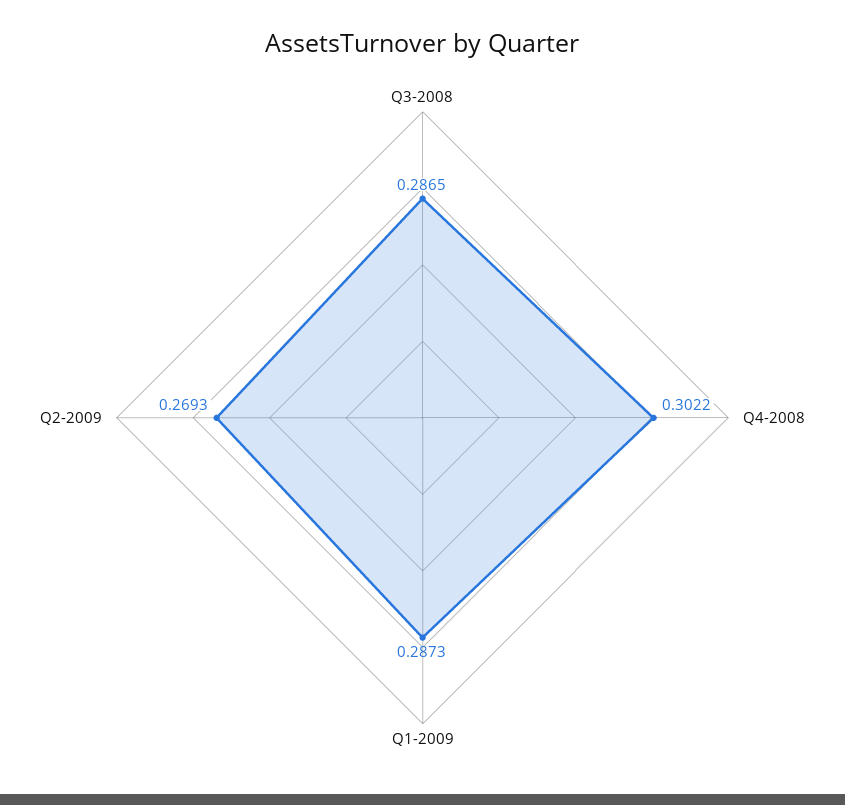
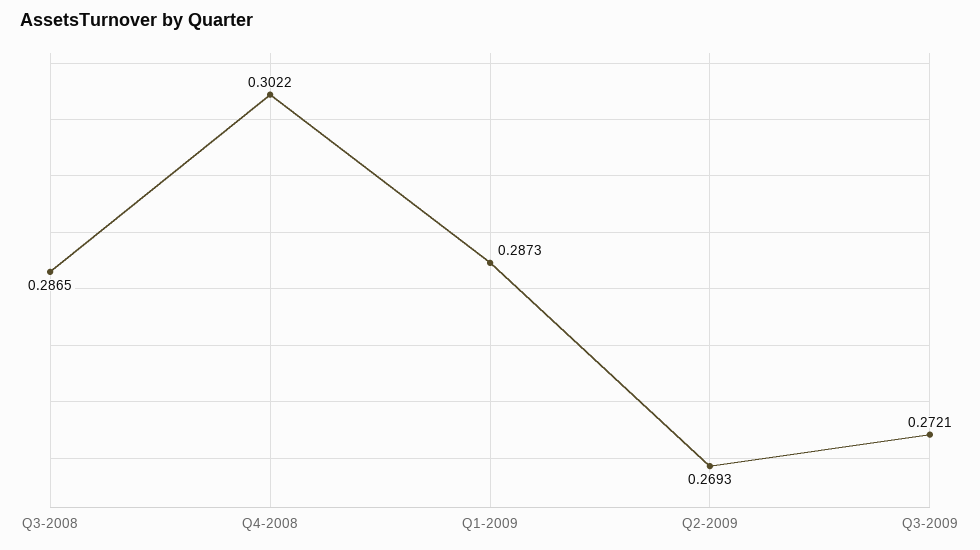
Q3-2009: none -> 0.2721

